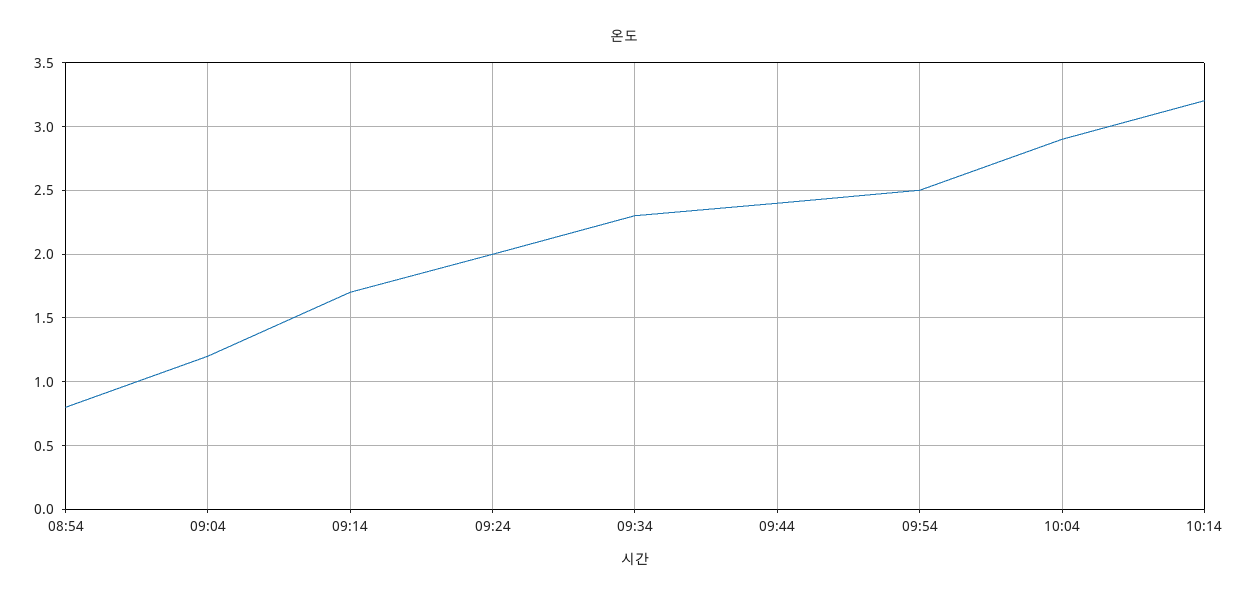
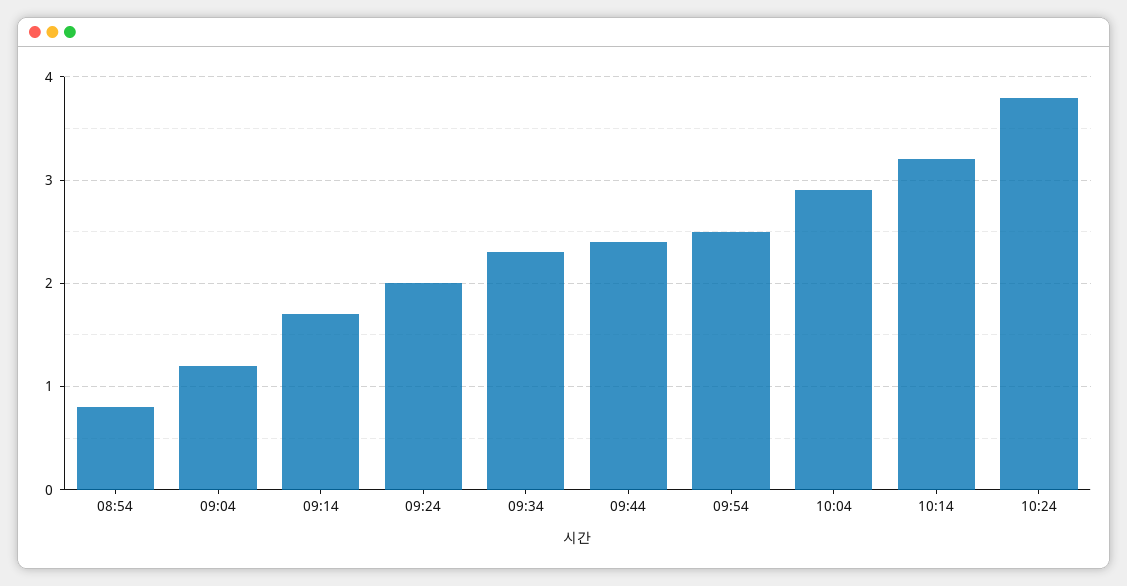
10:24: none -> 3.8

